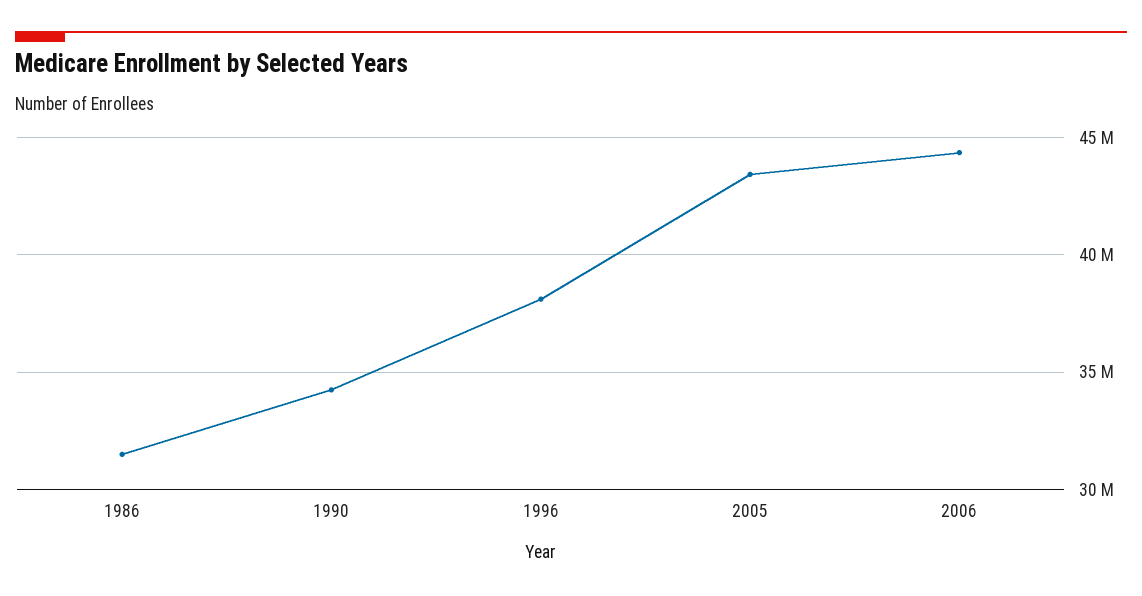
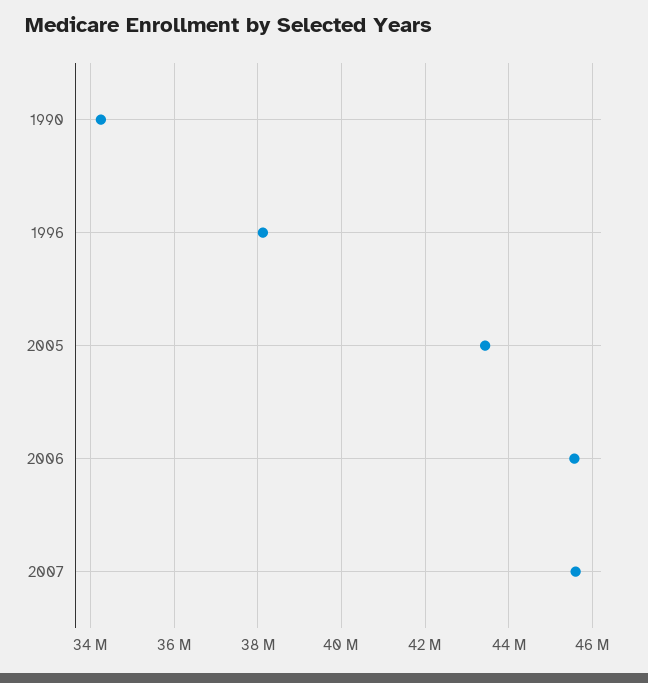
1986: 31500000 -> none
2006: 44500000 -> 45600000
2007: none -> 45600000

